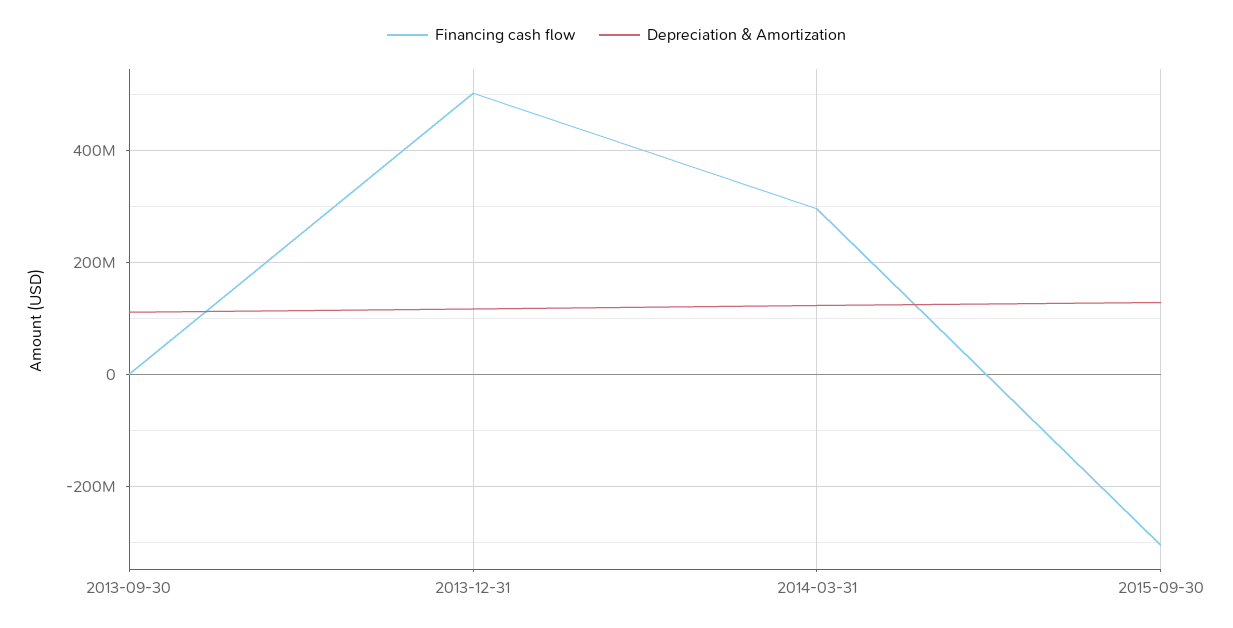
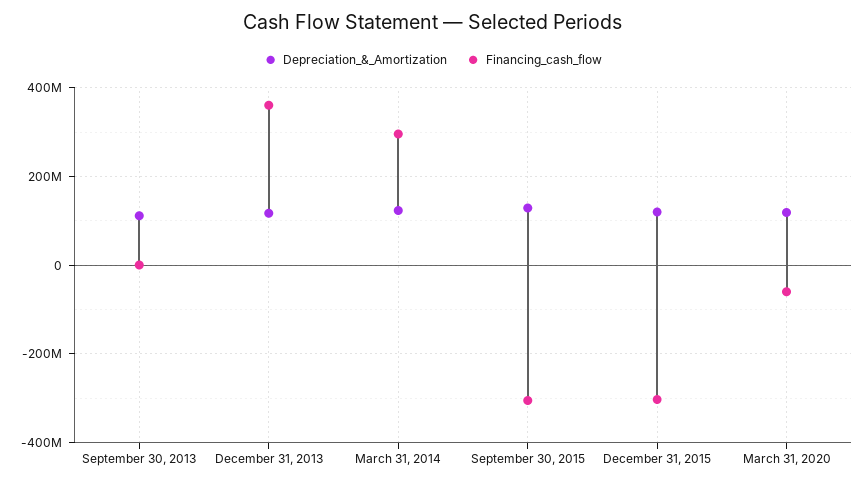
Financing cash flow, 2013-12-31: 500000000 -> 360000000
Depreciation & Amortization, December 31, 2015: none -> 120000000
Financing cash flow, December 31, 2015: none -> -300000000
Depreciation & Amortization, March 31, 2020: none -> 120000000
Financing cash flow, March 31, 2020: none -> -60000000

